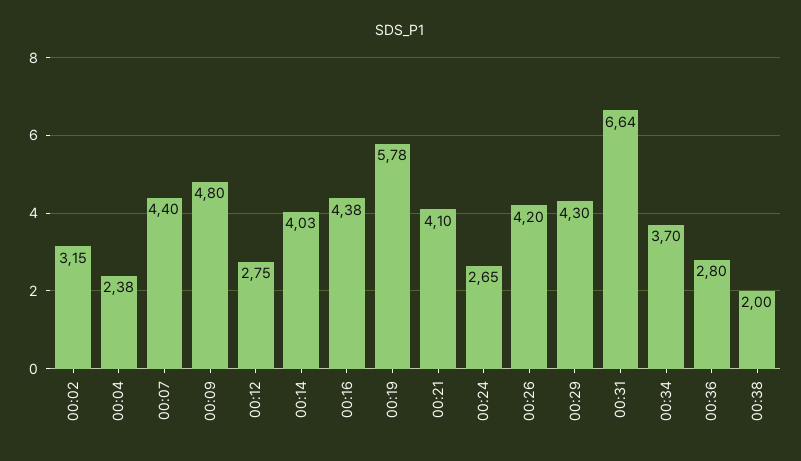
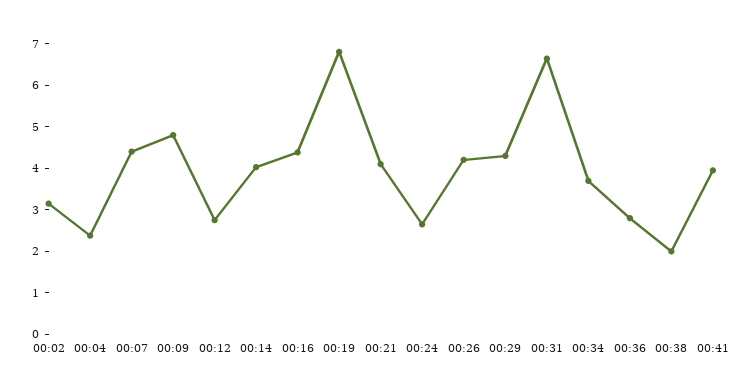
00:19: 5.78 -> 6.8
00:41: none -> 4

